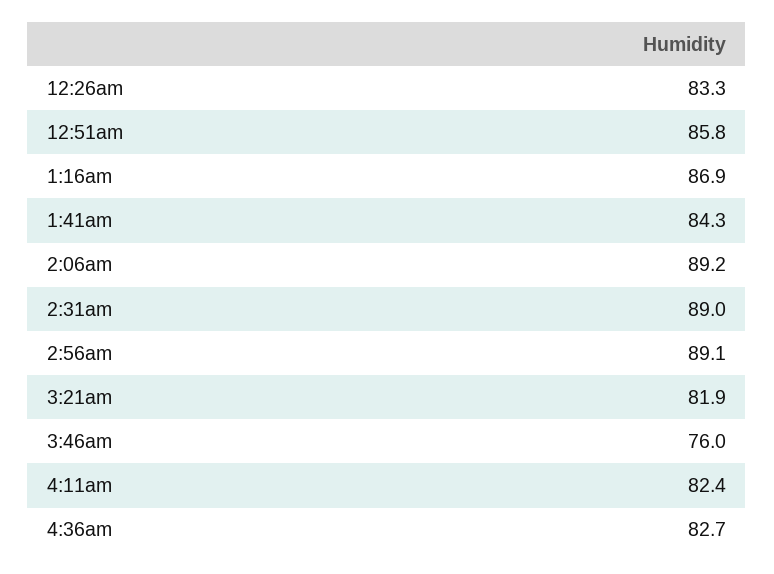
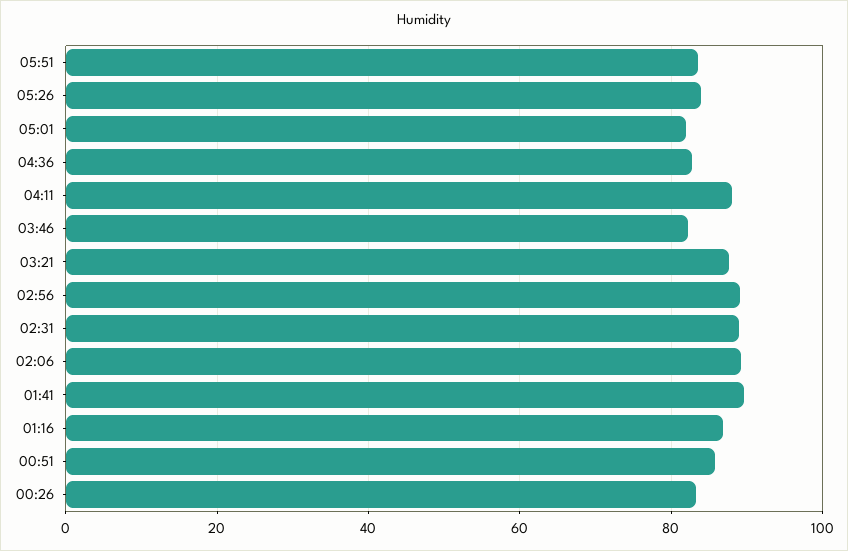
1:41am: 84.3 -> 90
3:21am: 81.9 -> 88
3:46am: 76 -> 82
4:11am: 82.4 -> 88
05:51: none -> 84
05:26: none -> 84
05:01: none -> 82

